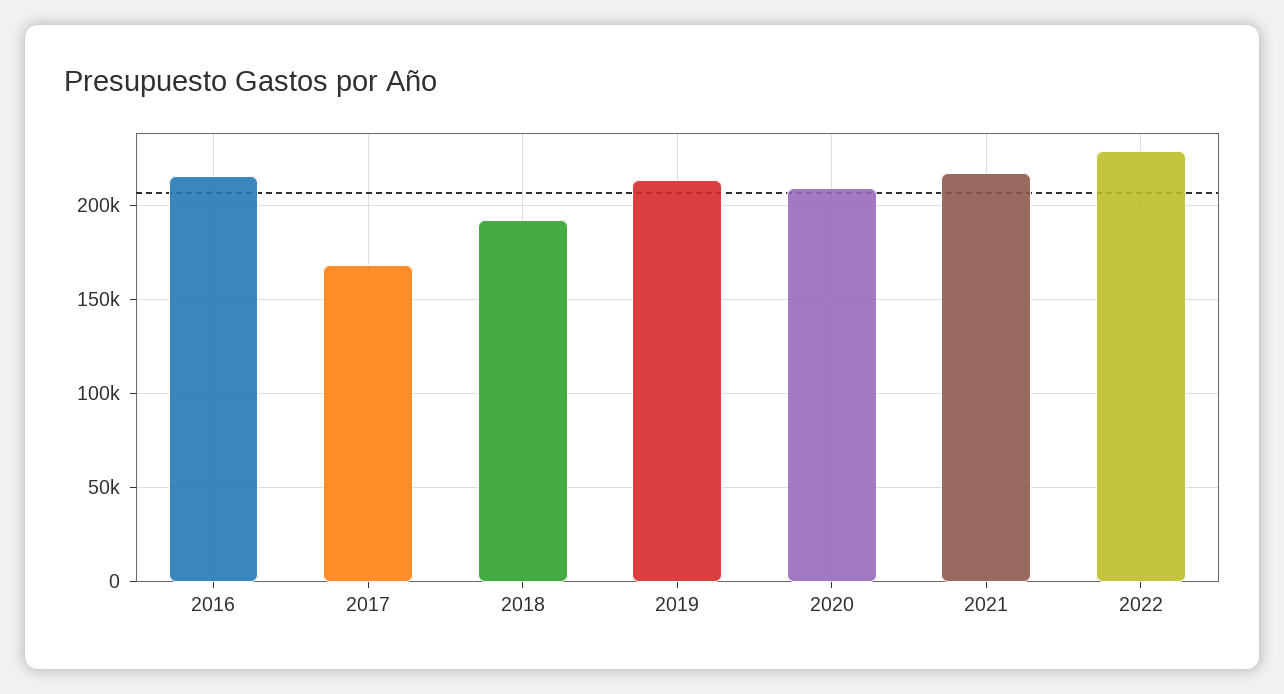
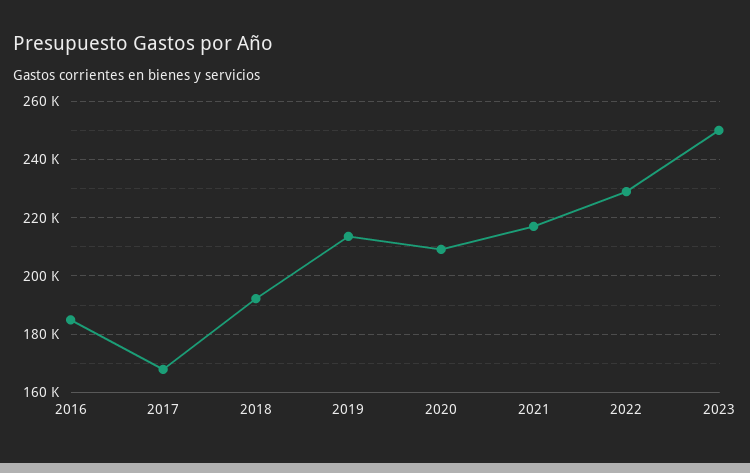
2016: 215000 -> 185000
2023: none -> 250000

